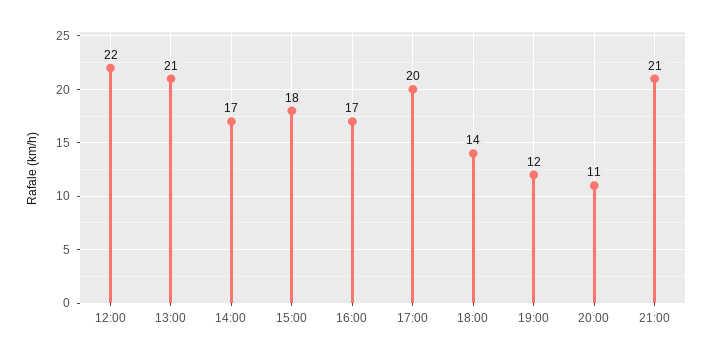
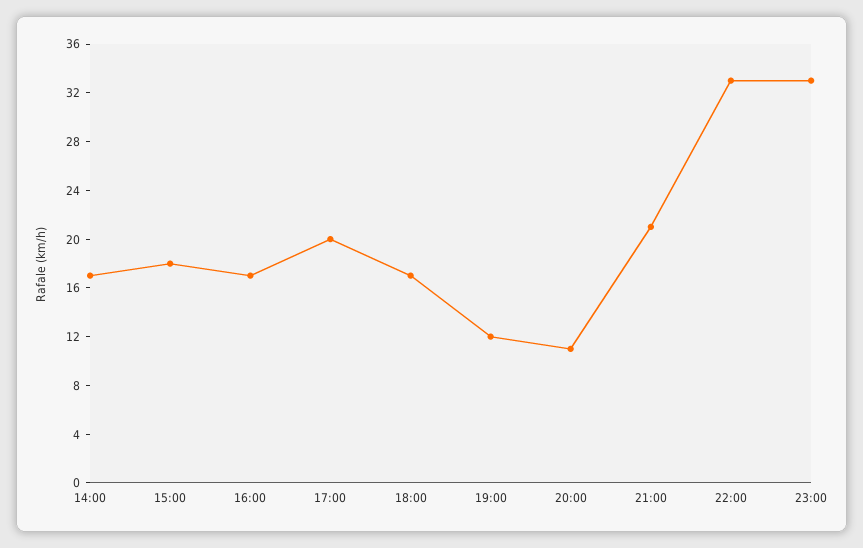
12:00: 22 -> none
13:00: 21 -> none
18:00: 14 -> 17
22:00: none -> 33
23:00: none -> 33

